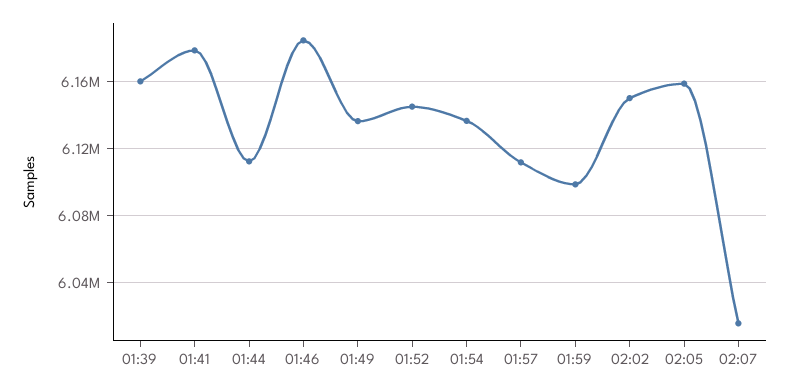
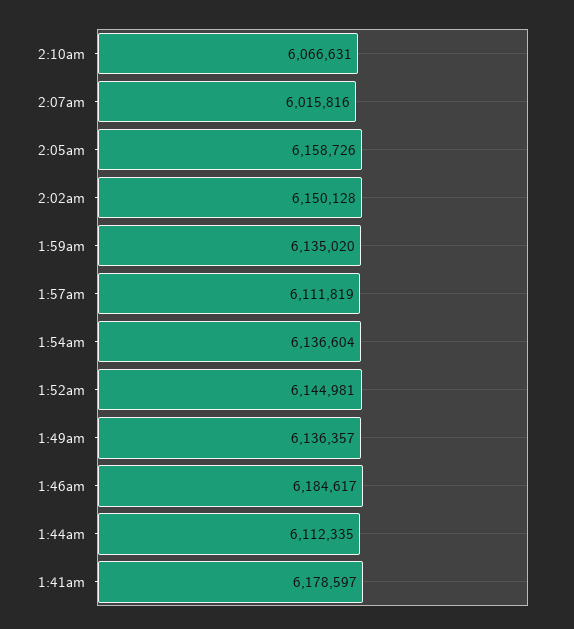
01:39: 6160000 -> none
01:59: 6100000 -> 6135020
2:10am: none -> 6066631

